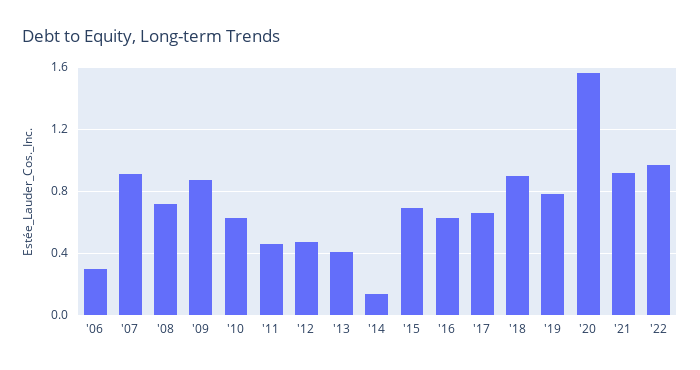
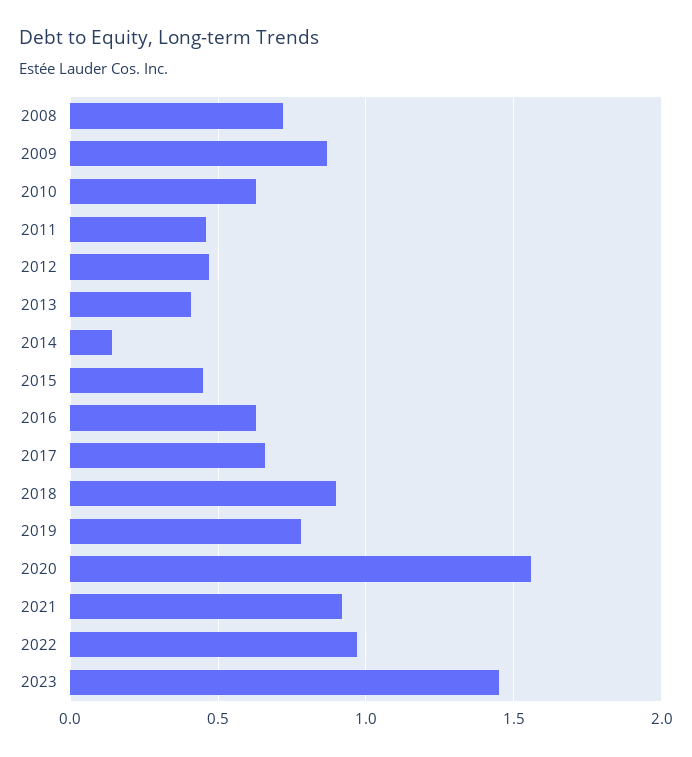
'06: 0.3 -> none
'07: 0.9 -> none
'15: 0.7 -> 0.45
2023: none -> 1.45

